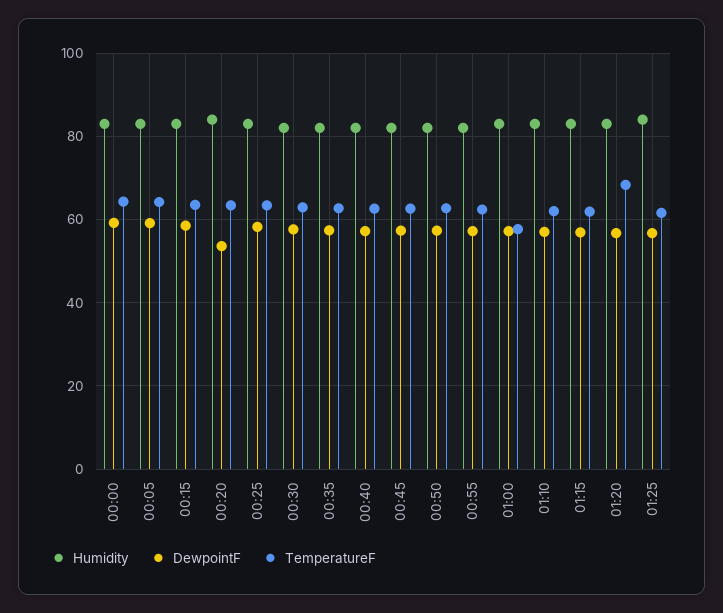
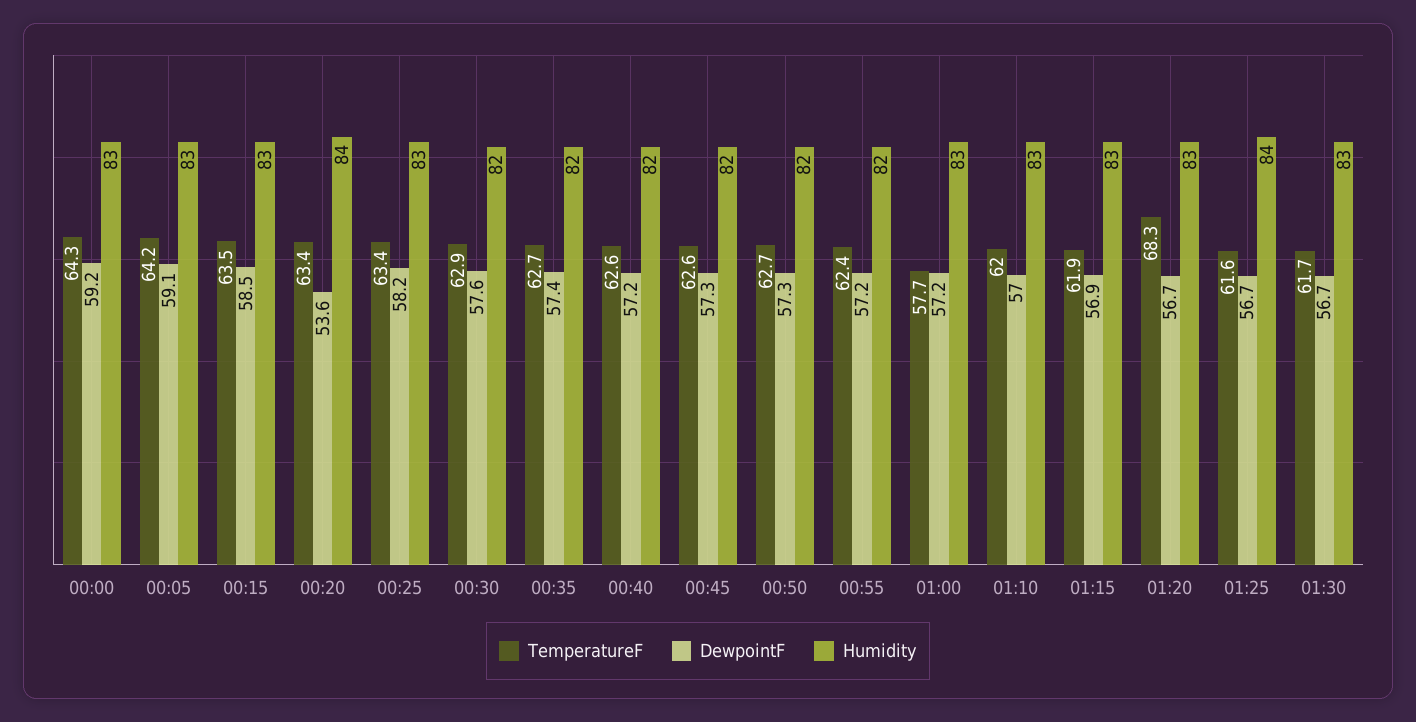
TemperatureF, 01:30: none -> 61.7
DewpointF, 01:30: none -> 56.7
Humidity, 01:30: none -> 83

